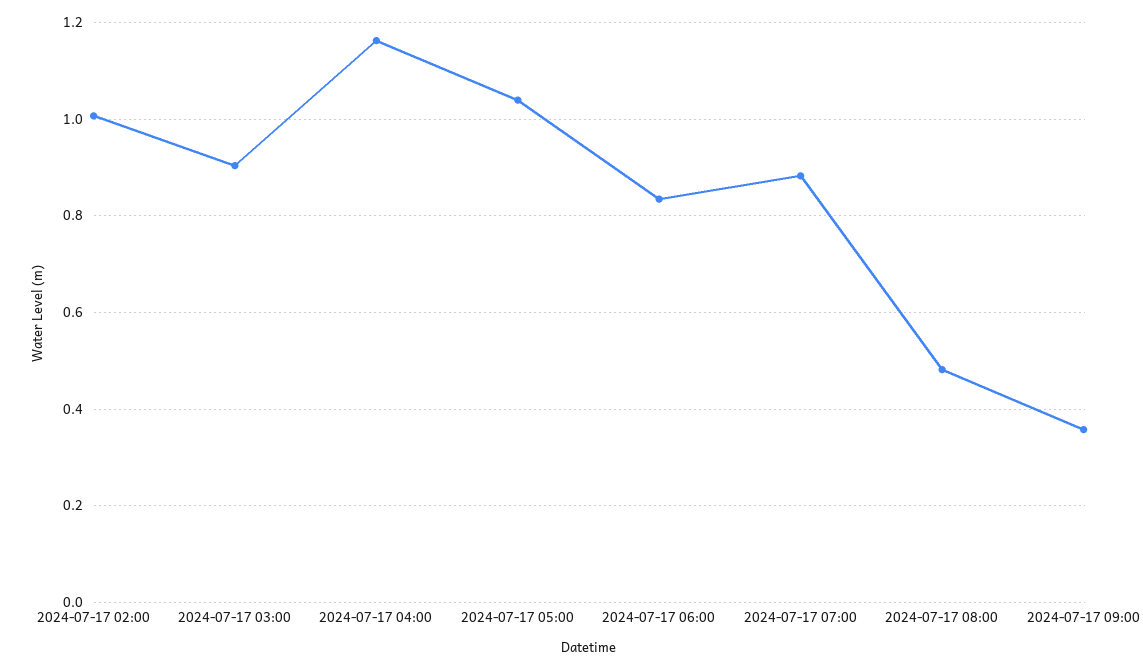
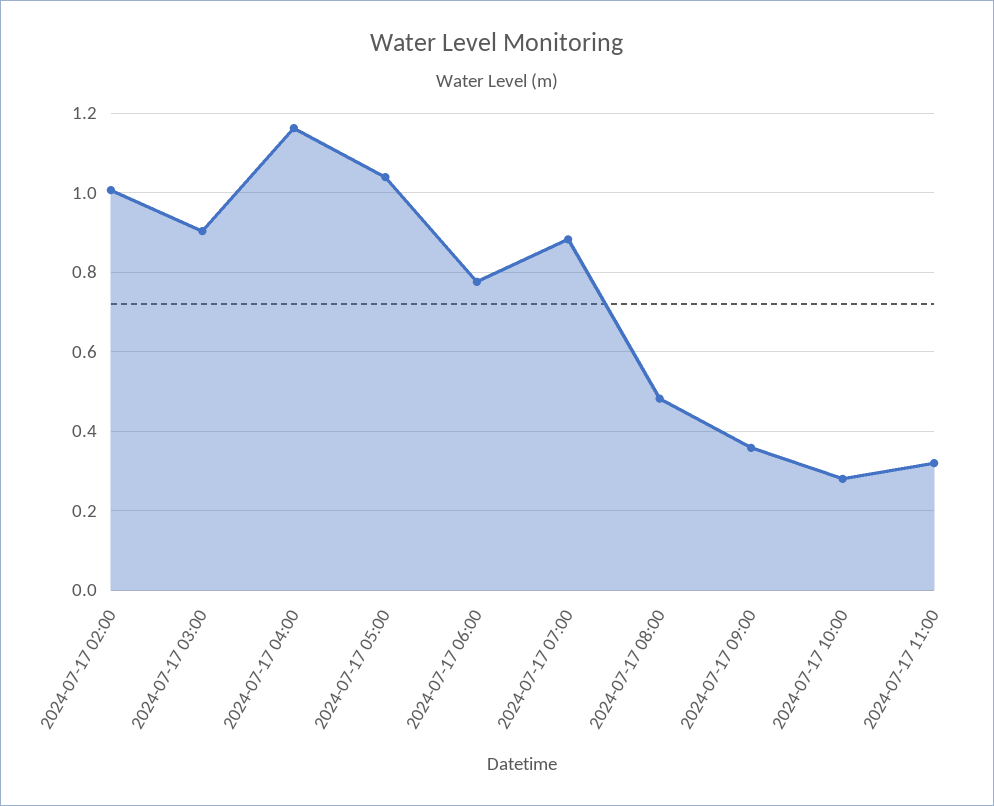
2024-07-17 06:00: 0.84 -> 0.78
2024-07-17 10:00: none -> 0.28
2024-07-17 11:00: none -> 0.32

